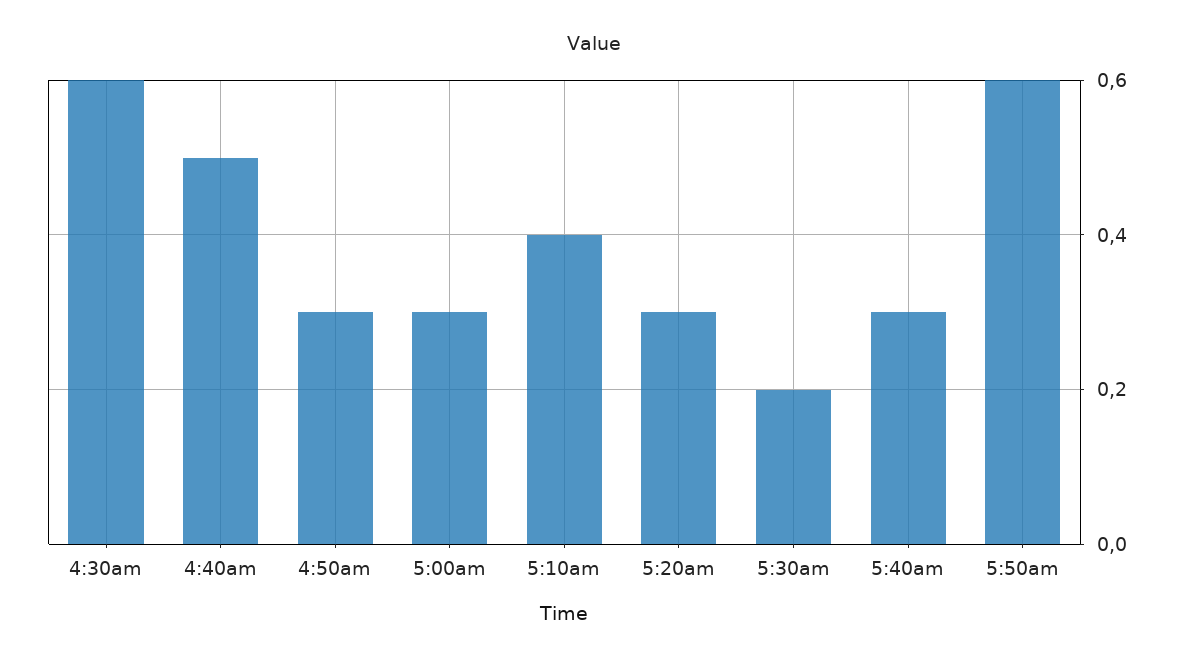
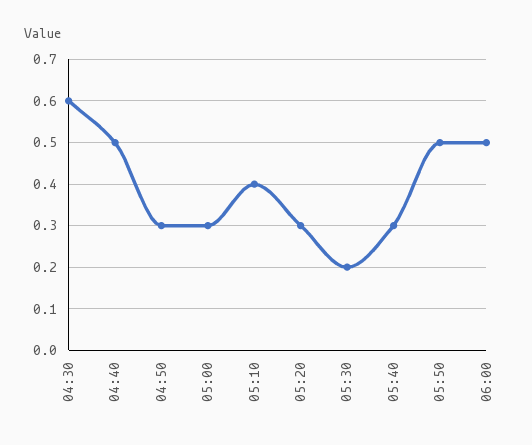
5:50am: 0.6 -> 0.5
06:00: none -> 0.5

